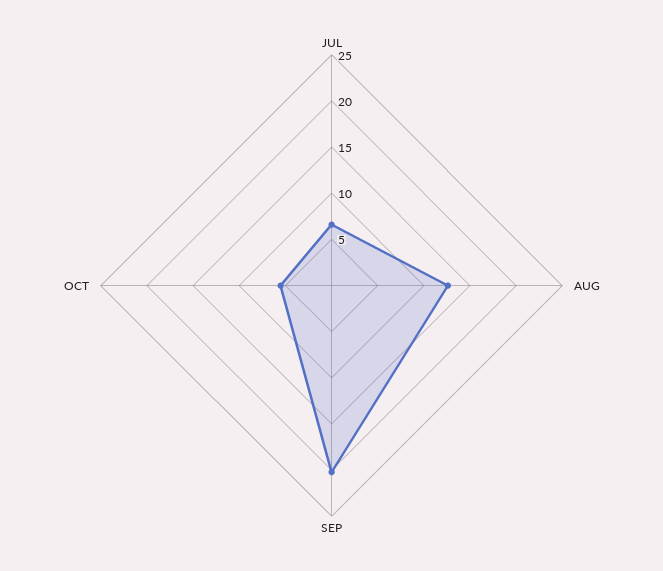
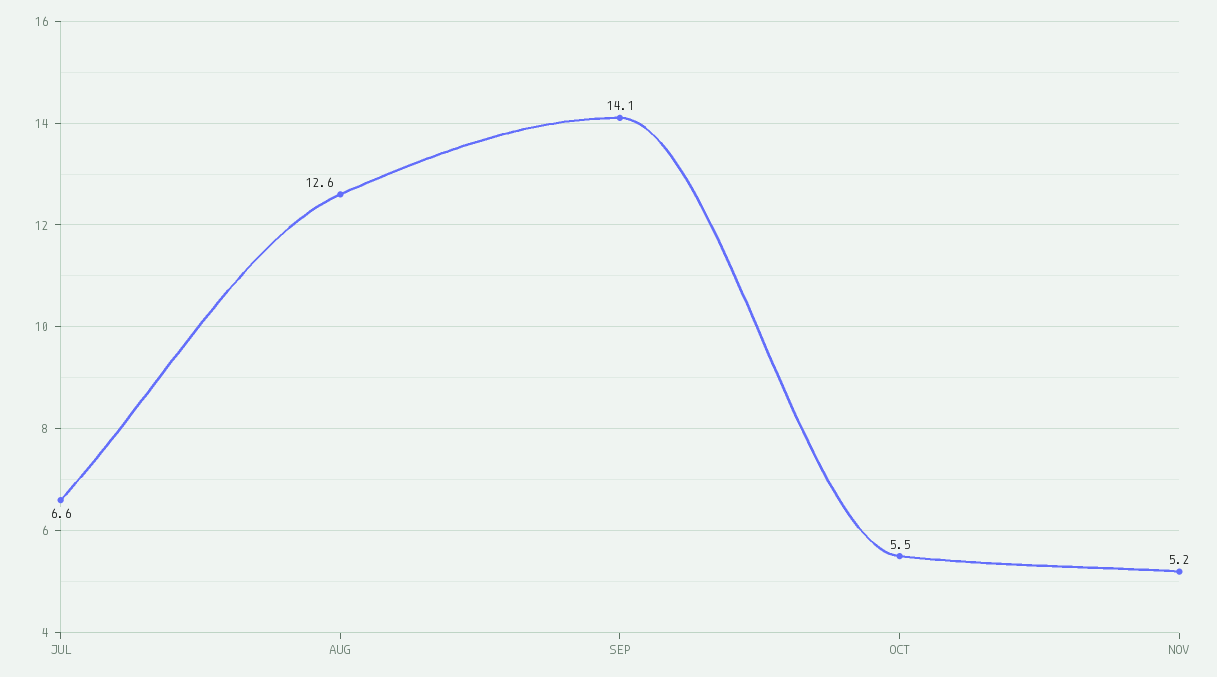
SEP: 20 -> 14.1
NOV: none -> 5.2

